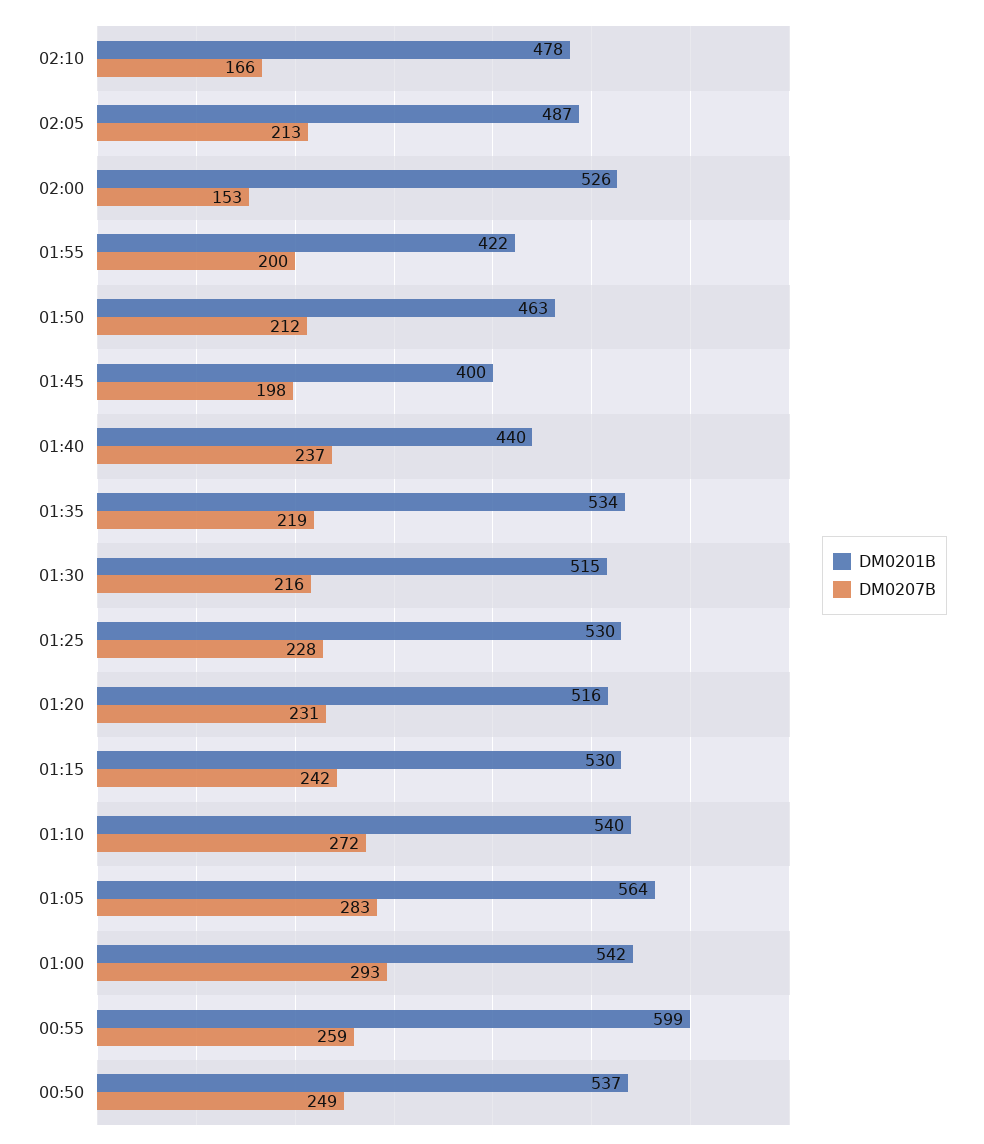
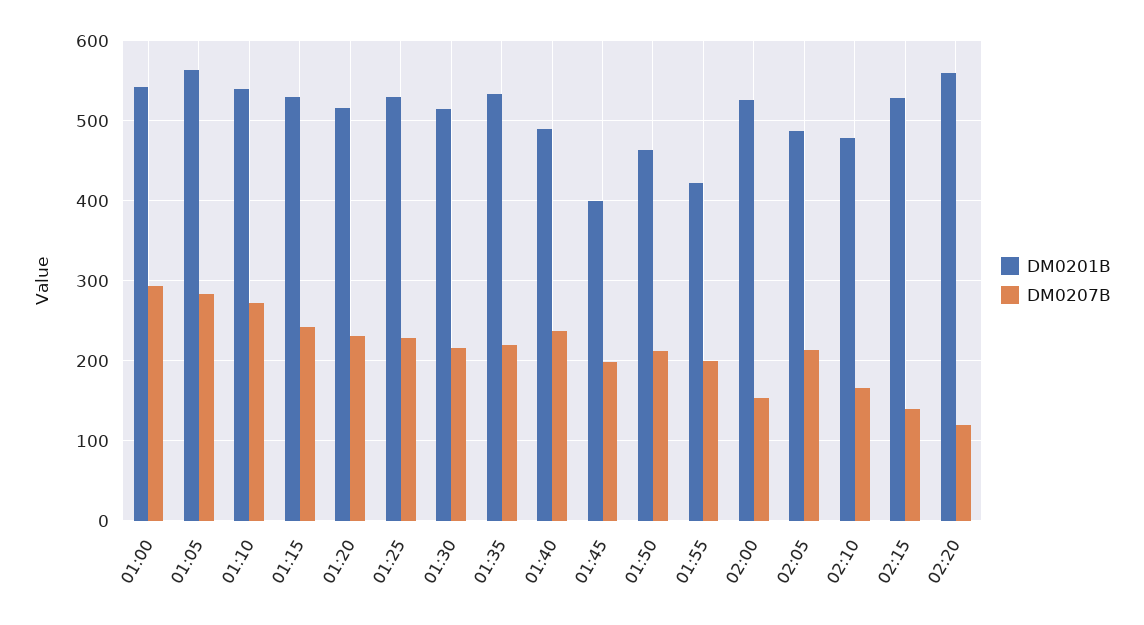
DM0201B, 01:40: 440 -> 490
DM0201B, 00:55: 599 -> none
DM0207B, 00:55: 259 -> none
DM0201B, 00:50: 537 -> none
DM0207B, 00:50: 249 -> none
DM0201B, 02:15: none -> 530
DM0207B, 02:15: none -> 140
DM0201B, 02:20: none -> 560
DM0207B, 02:20: none -> 120

